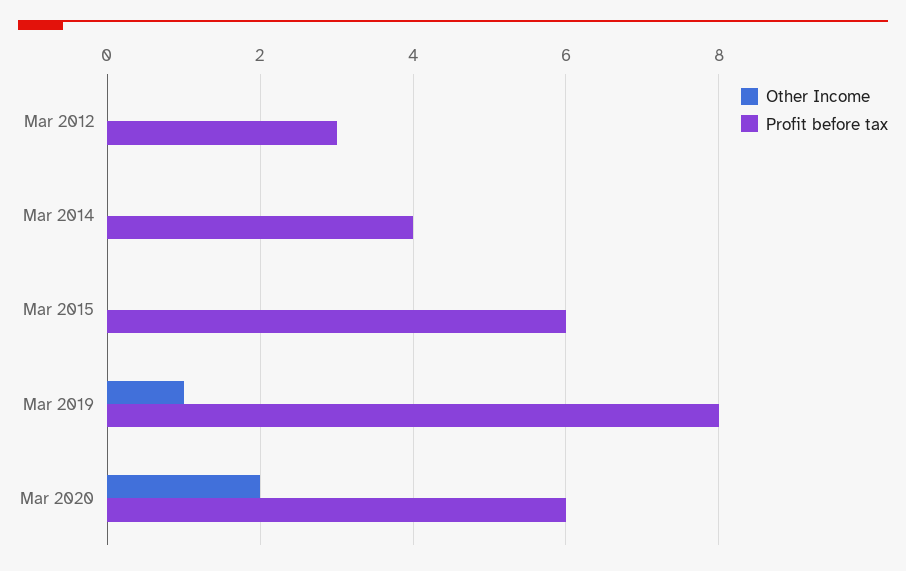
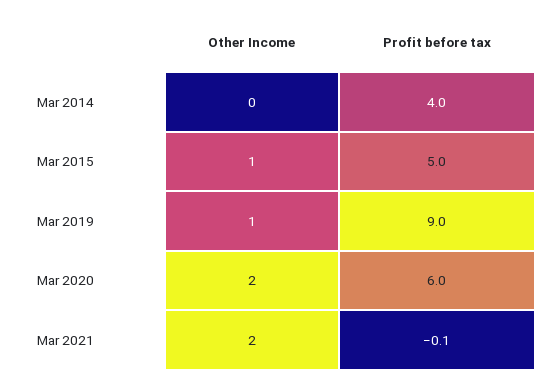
Other Income, Mar 2012: 0 -> none
Profit before tax, Mar 2012: 3 -> none
Other Income, Mar 2015: 0 -> 1
Profit before tax, Mar 2015: 6 -> 5
Profit before tax, Mar 2019: 8 -> 9
Other Income, Mar 2021: none -> 2
Profit before tax, Mar 2021: none -> -0.1

